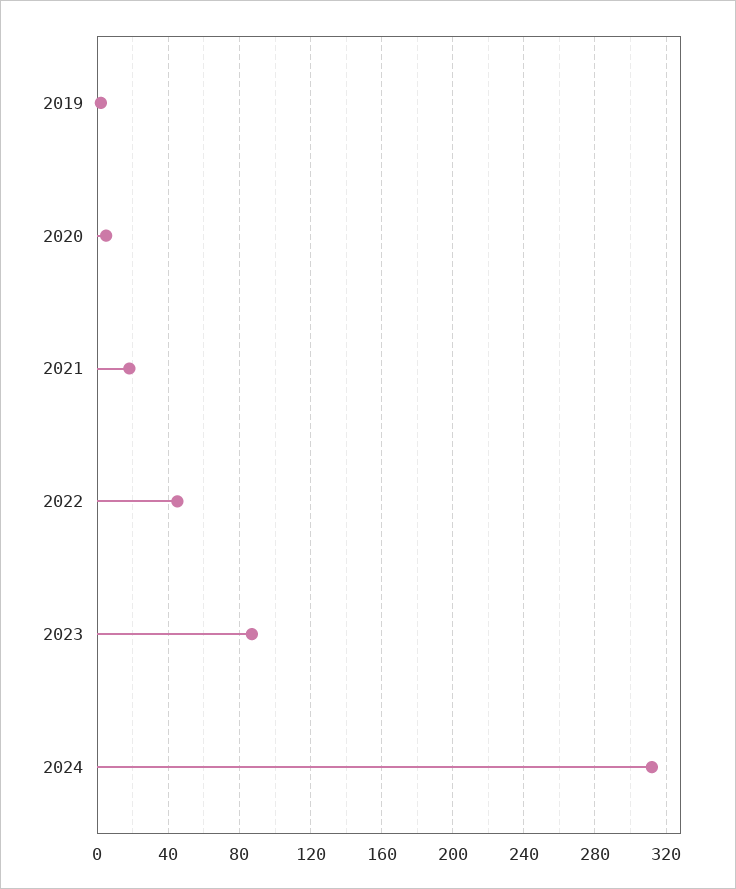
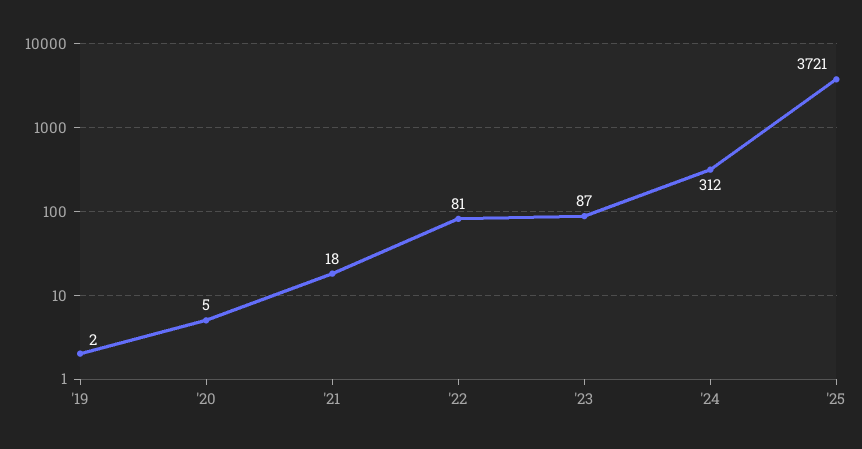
2022: 45 -> 81
'25: none -> 3721

